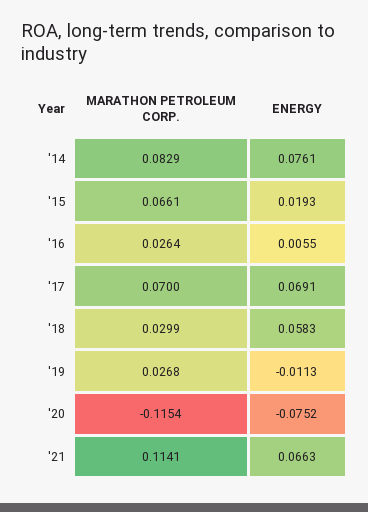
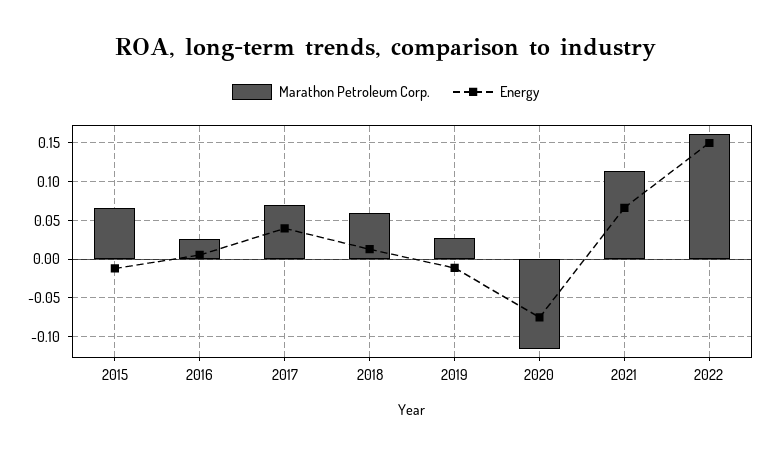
MARATHON PETROLEUM CORP., '14: 0.0829 -> none
ENERGY, '14: 0.0761 -> none
ENERGY, '15: 0.0193 -> -0.01
ENERGY, '17: 0.0691 -> 0.04
MARATHON PETROLEUM CORP., '18: 0.0299 -> 0.06
ENERGY, '18: 0.0583 -> 0.01
MARATHON PETROLEUM CORP., 2022: none -> 0.16
ENERGY, 2022: none -> 0.15

